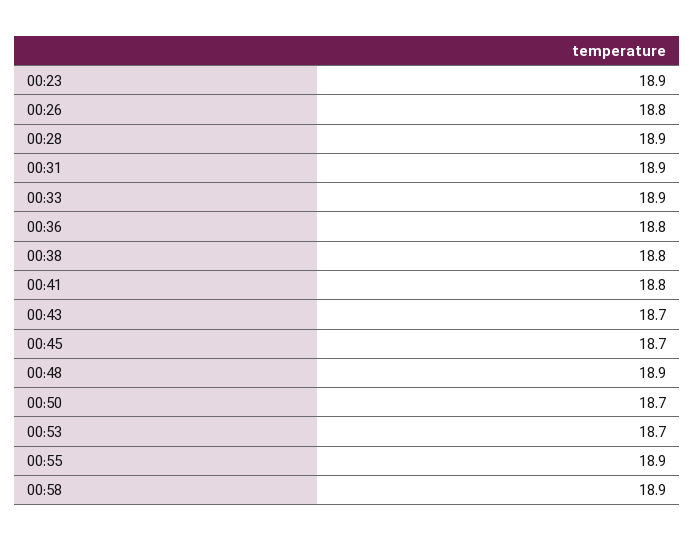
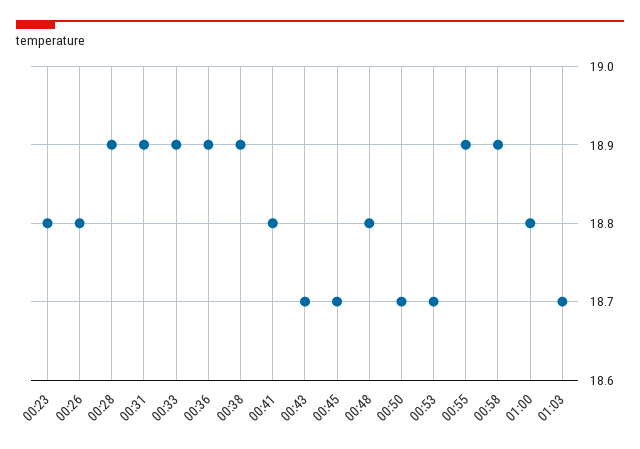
00:23: 18.9 -> 18.8
00:36: 18.8 -> 18.9
00:38: 18.8 -> 18.9
00:48: 18.9 -> 18.8
01:00: none -> 18.8
01:03: none -> 18.7

